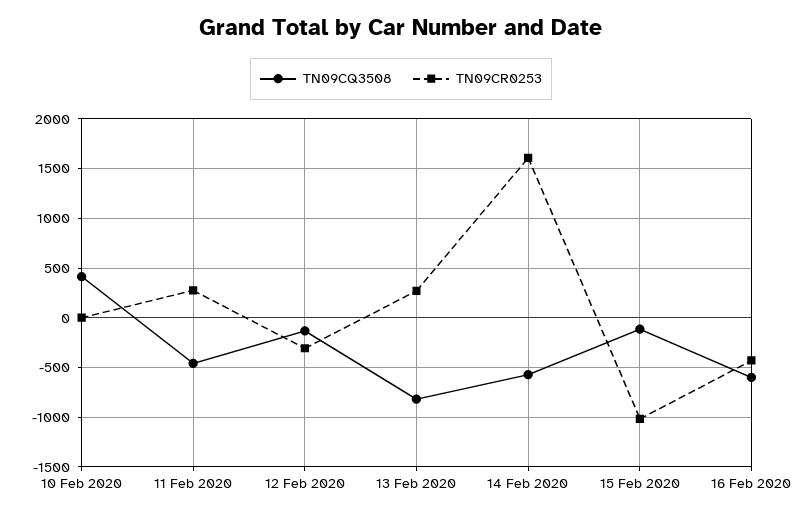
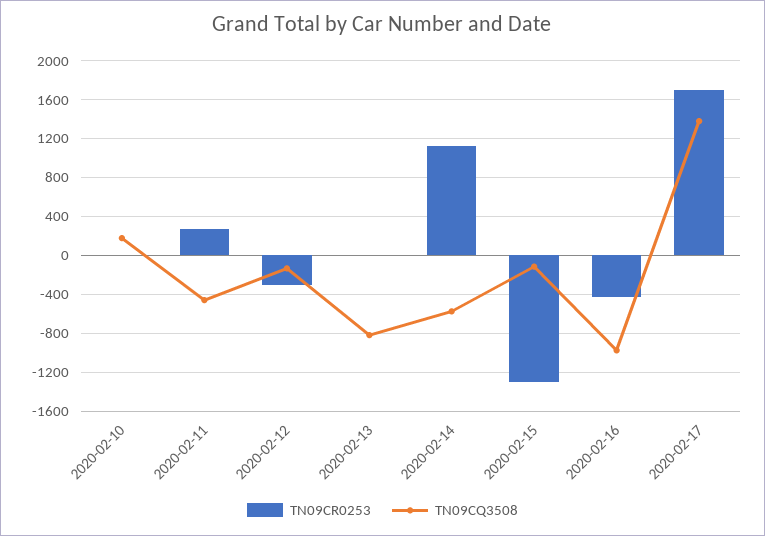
TN09CQ3508, 10 Feb 2020: 400 -> 200
TN09CR0253, 13 Feb 2020: 300 -> 0
TN09CR0253, 14 Feb 2020: 1600 -> 1100
TN09CR0253, 15 Feb 2020: -1000 -> -1300
TN09CQ3508, 16 Feb 2020: -600 -> -1000
TN09CR0253, 2020-02-17: none -> 1700
TN09CQ3508, 2020-02-17: none -> 1400

